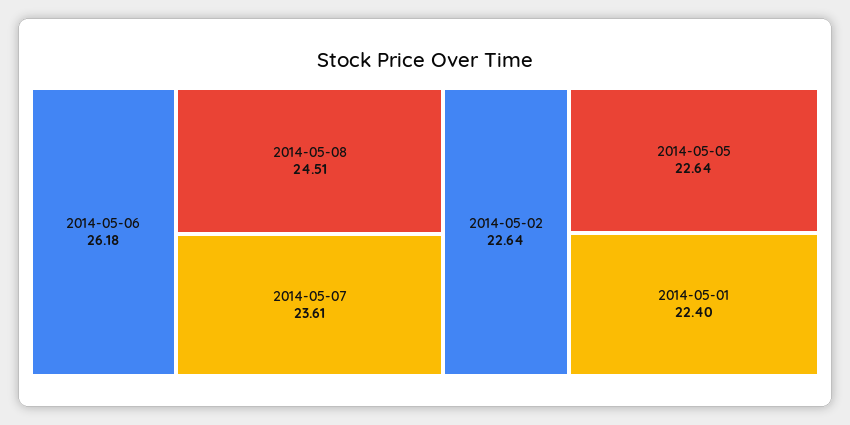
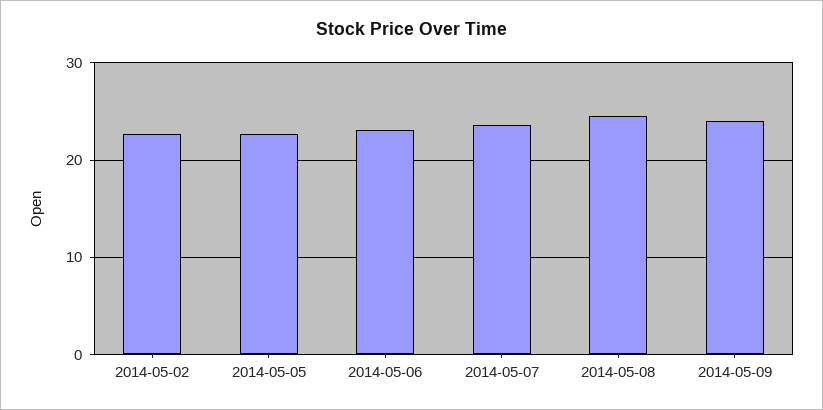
2014-05-06: 26.18 -> 23
2014-05-01: 22.4 -> none
2014-05-09: none -> 24

